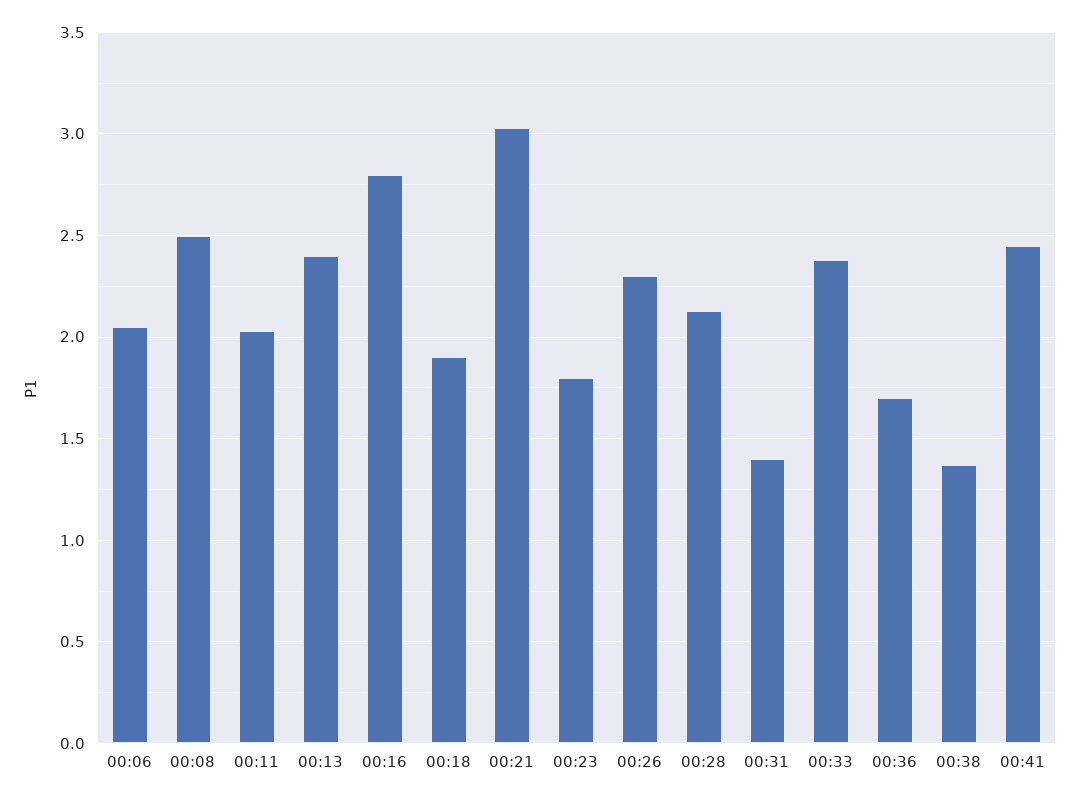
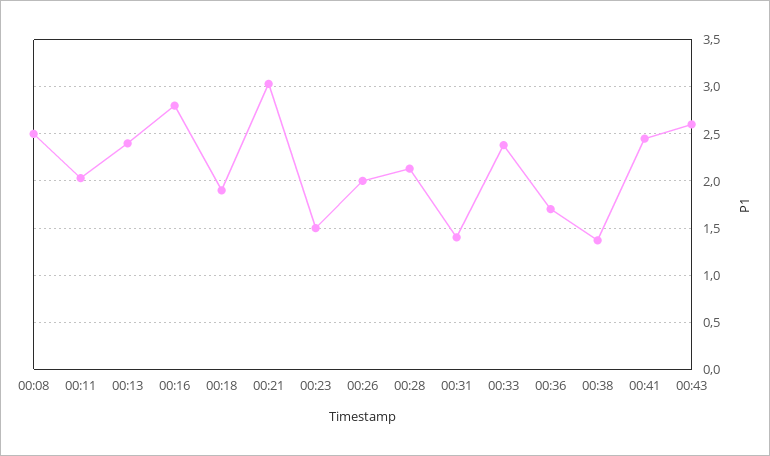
00:06: 2.05 -> none
00:23: 1.8 -> 1.5
00:26: 2.3 -> 2
00:43: none -> 2.6

